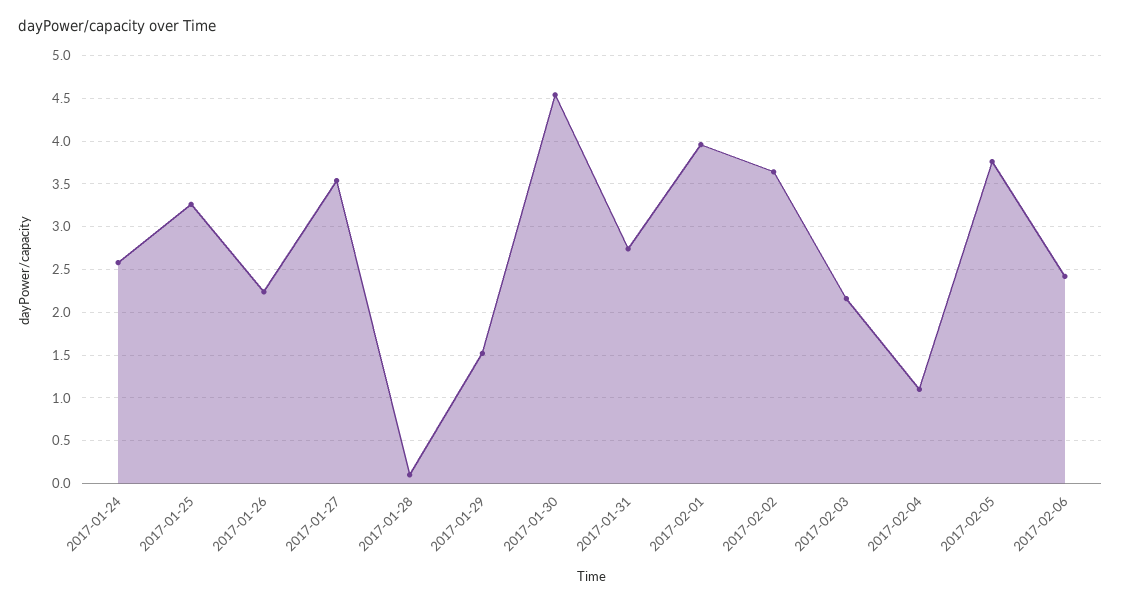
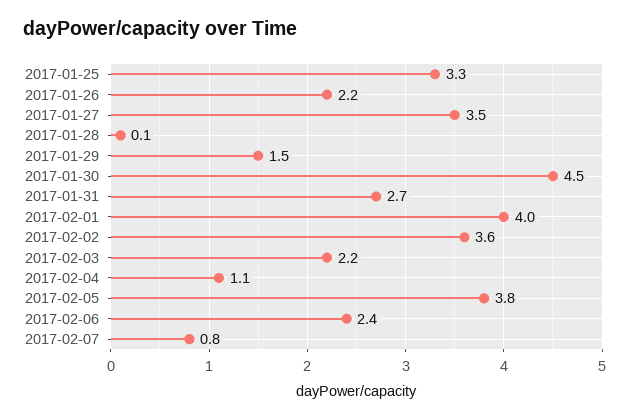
2017-01-24: 2.6 -> none
2017-02-07: none -> 0.8

